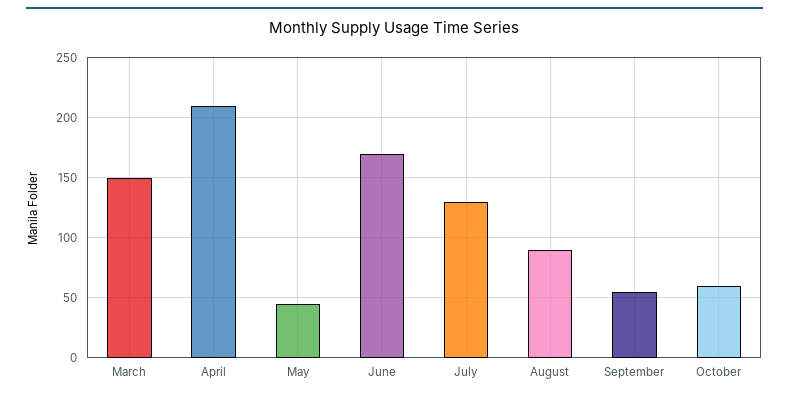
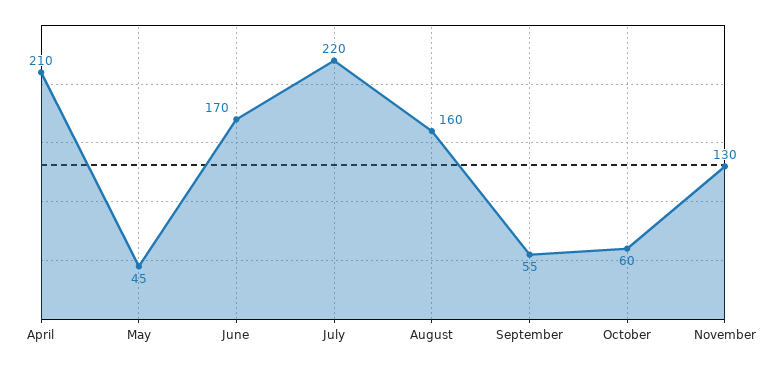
March: 150 -> none
July: 130 -> 220
August: 90 -> 160
November: none -> 130

